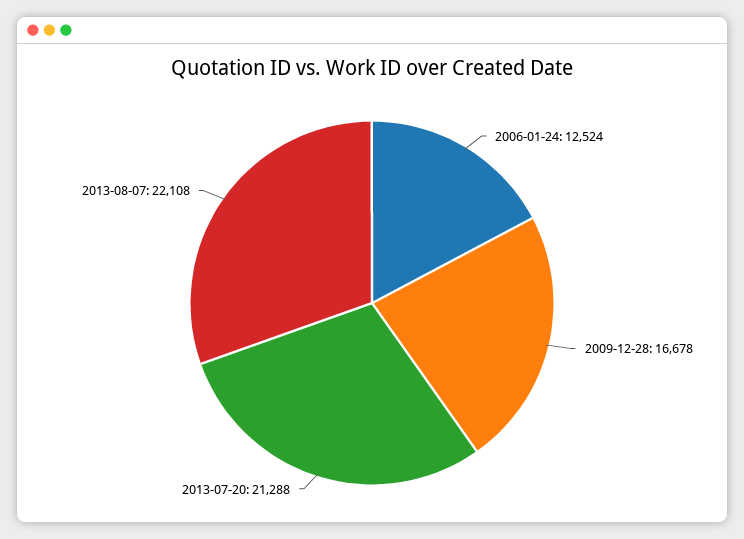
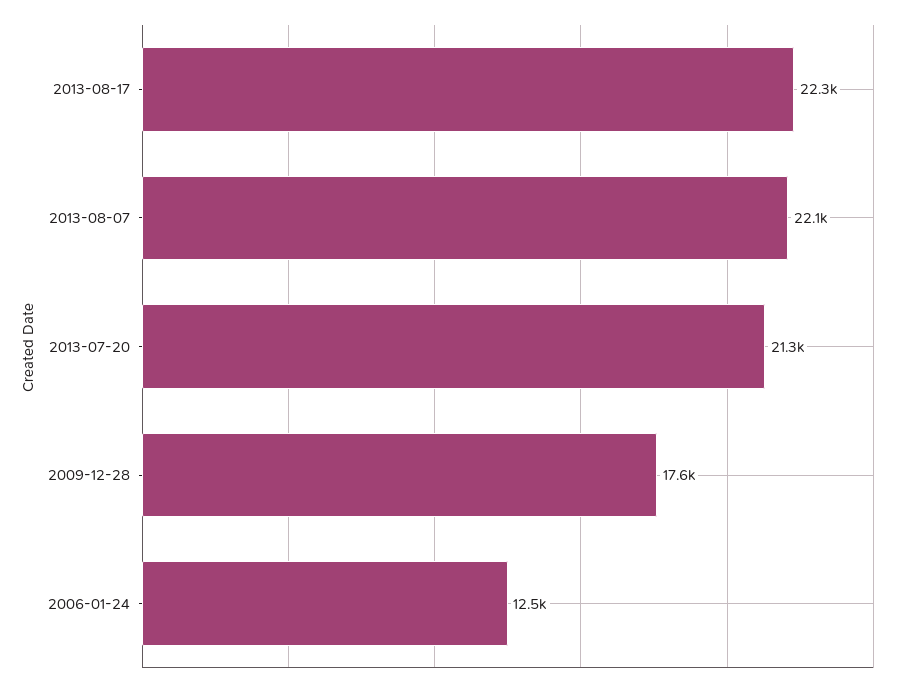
2009-12-28: 16678 -> 17600
2013-08-17: none -> 22300

